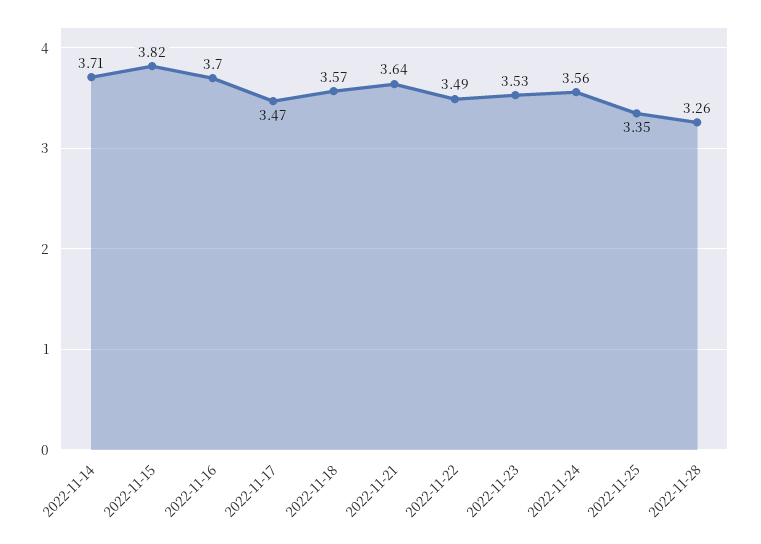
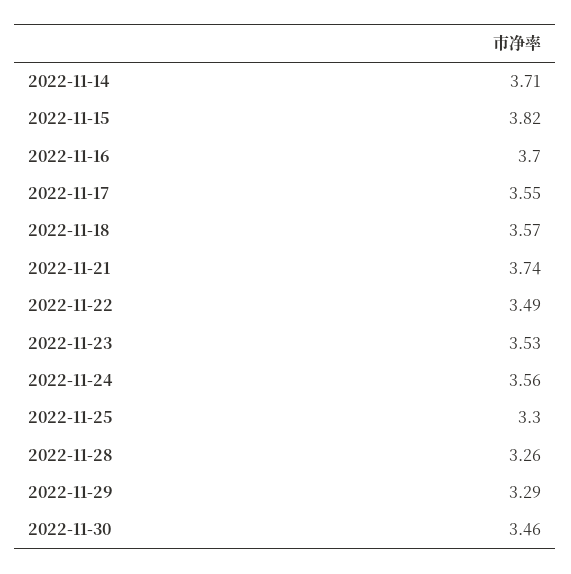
2022-11-17: 3.47 -> 3.55
2022-11-21: 3.64 -> 3.74
2022-11-25: 3.35 -> 3.3
2022-11-29: none -> 3.29
2022-11-30: none -> 3.46

